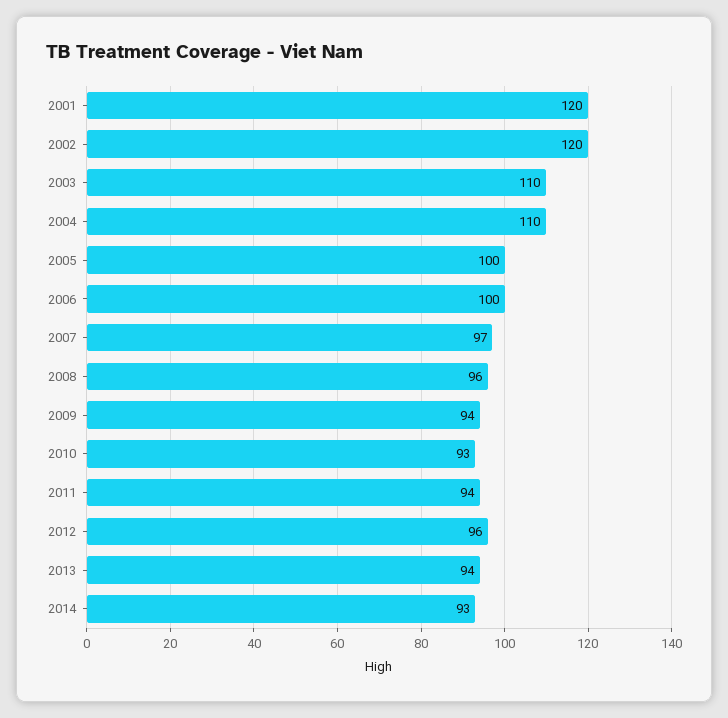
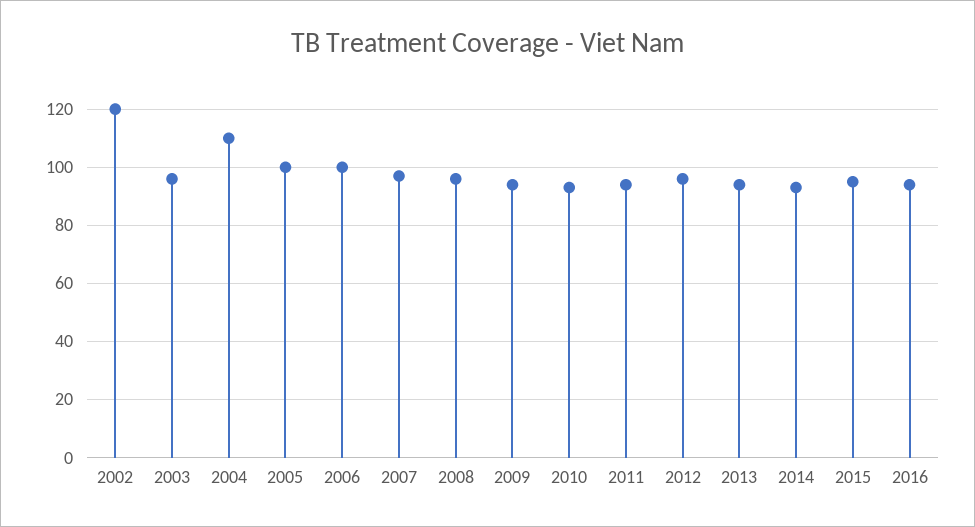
2001: 120 -> none
2003: 110 -> 95
2015: none -> 95
2016: none -> 95

